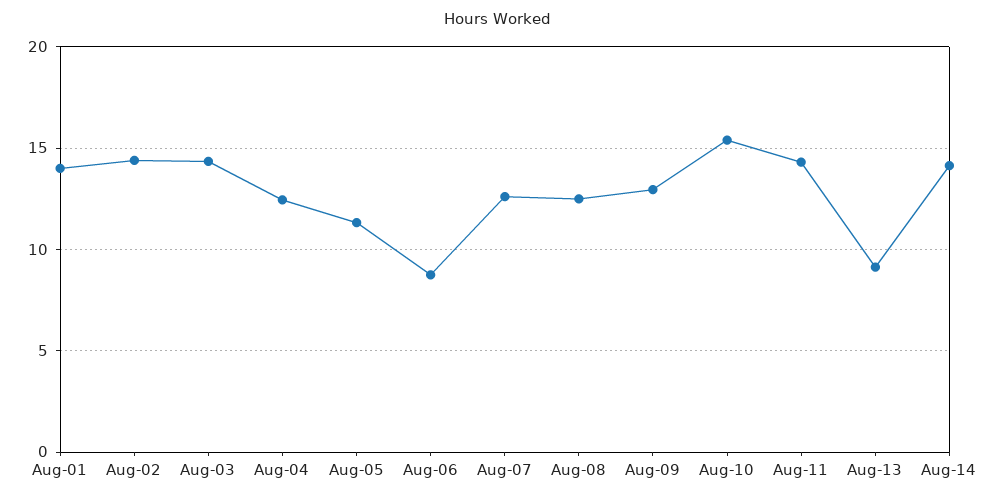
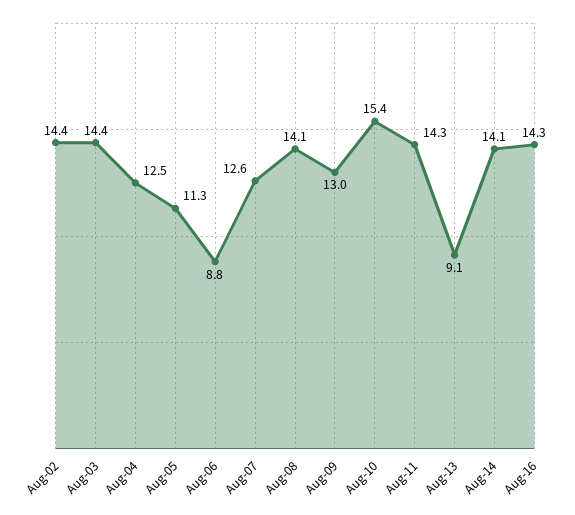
Aug-01: 14 -> none
Aug-08: 12.5 -> 14.1
Aug-16: none -> 14.3

